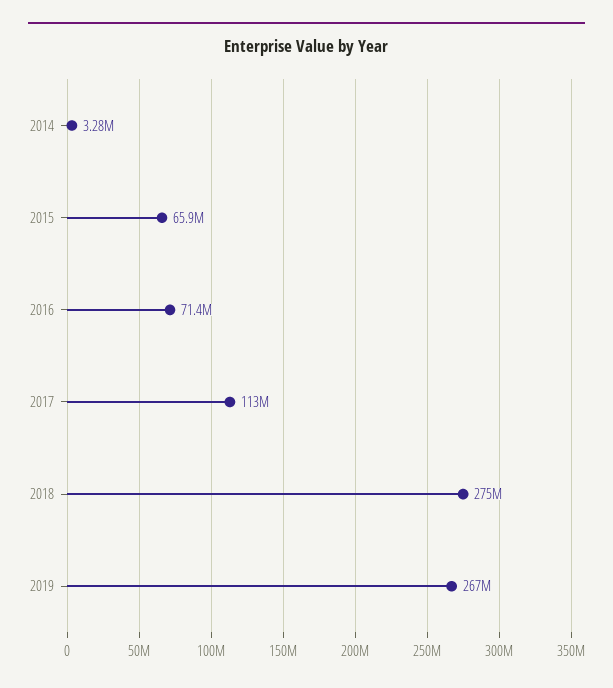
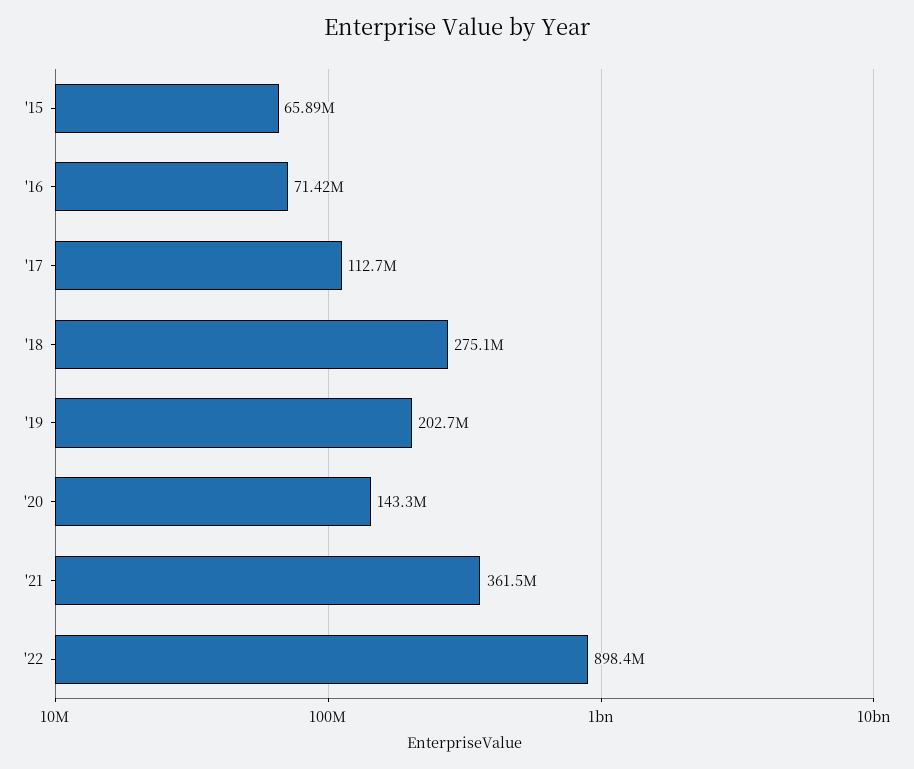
2014: 3280000 -> none
2019: 267000000 -> 202700000
'20: none -> 143300000
'21: none -> 361500000
'22: none -> 898400000

